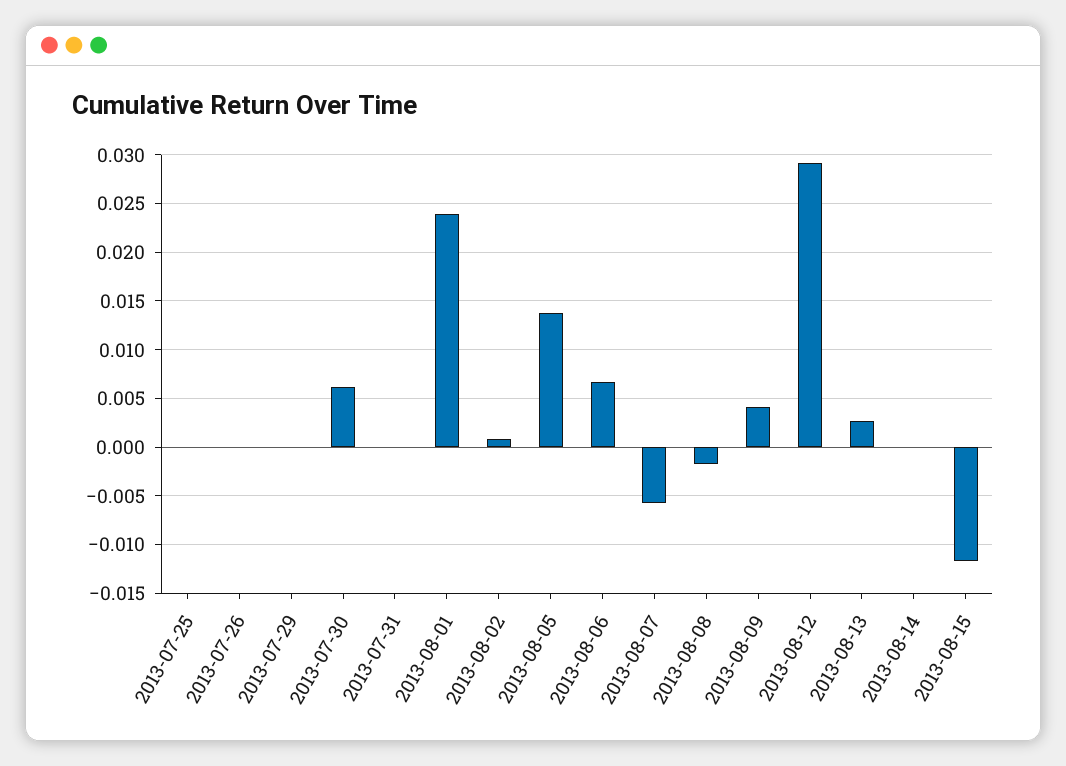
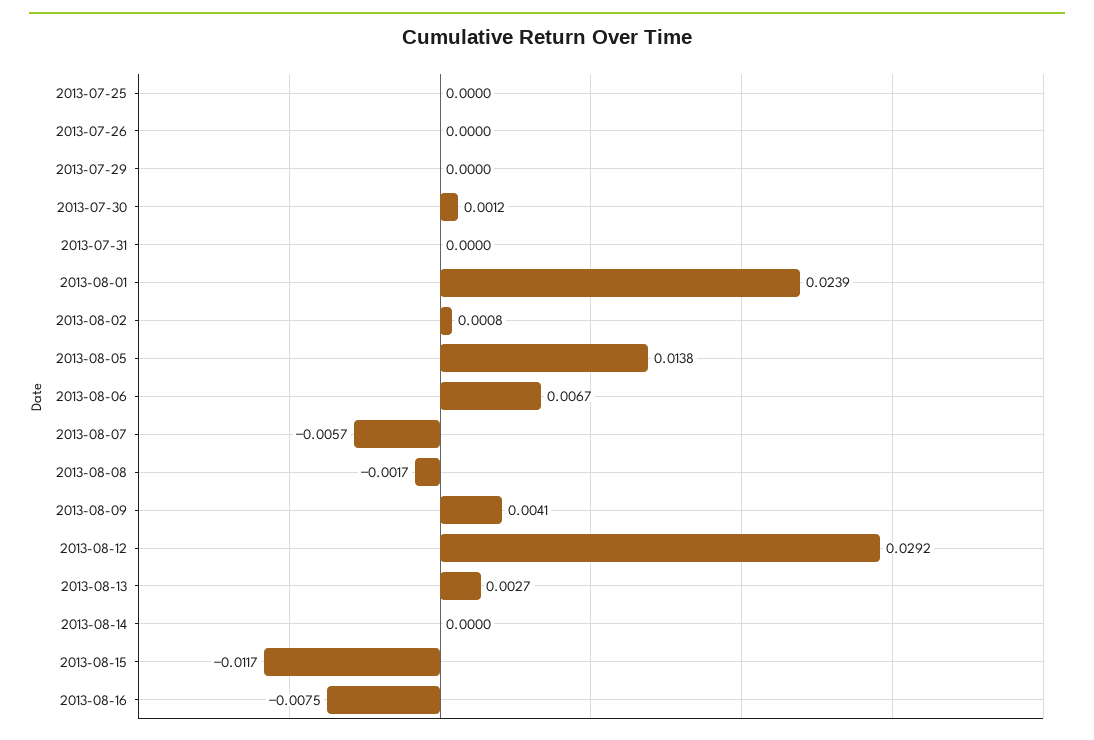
2013-07-30: 0.006 -> 0.0012
2013-08-16: none -> -0.0075

